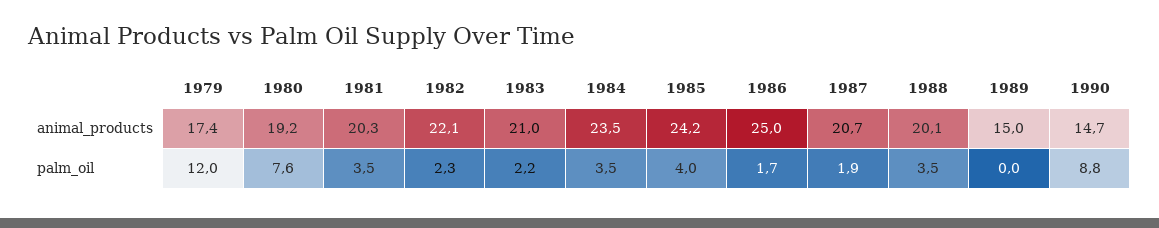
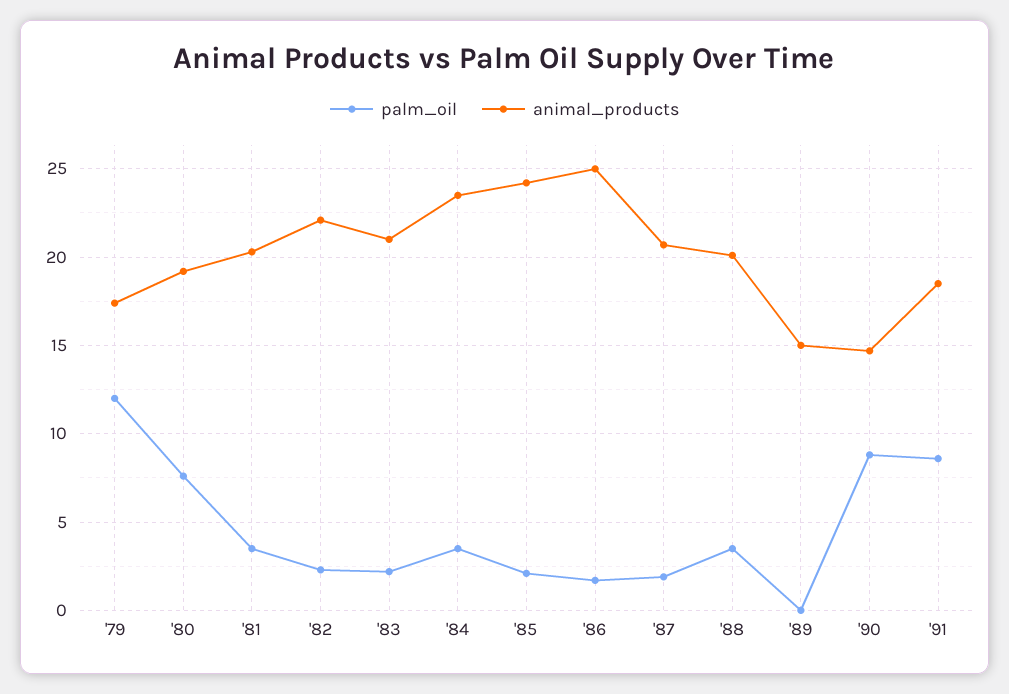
palm_oil, 1985: 4 -> 2
palm_oil, '91: none -> 8.5
animal_products, '91: none -> 18.5

